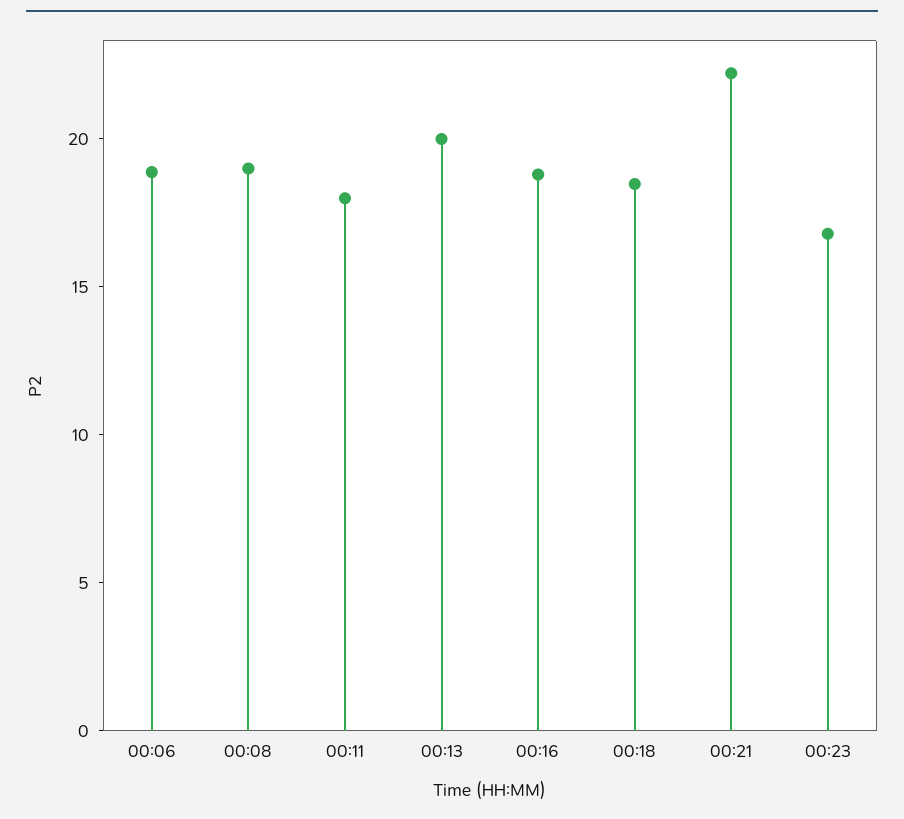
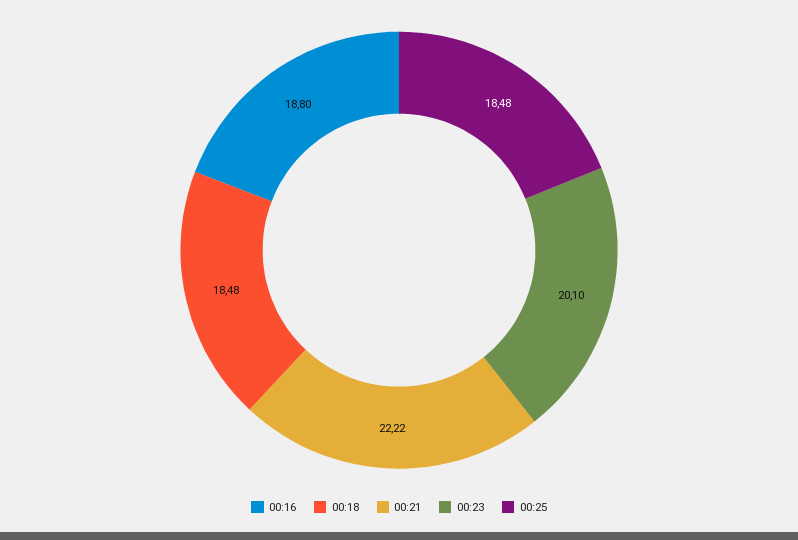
00:06: 19 -> none
00:08: 19 -> none
00:11: 18 -> none
00:13: 20 -> none
00:23: 17 -> 20.1
00:25: none -> 18.48

